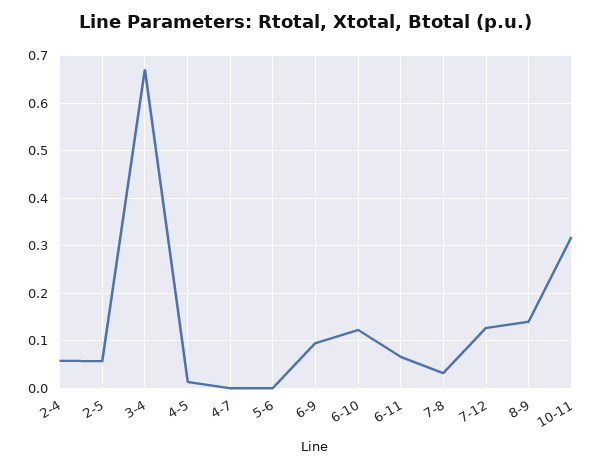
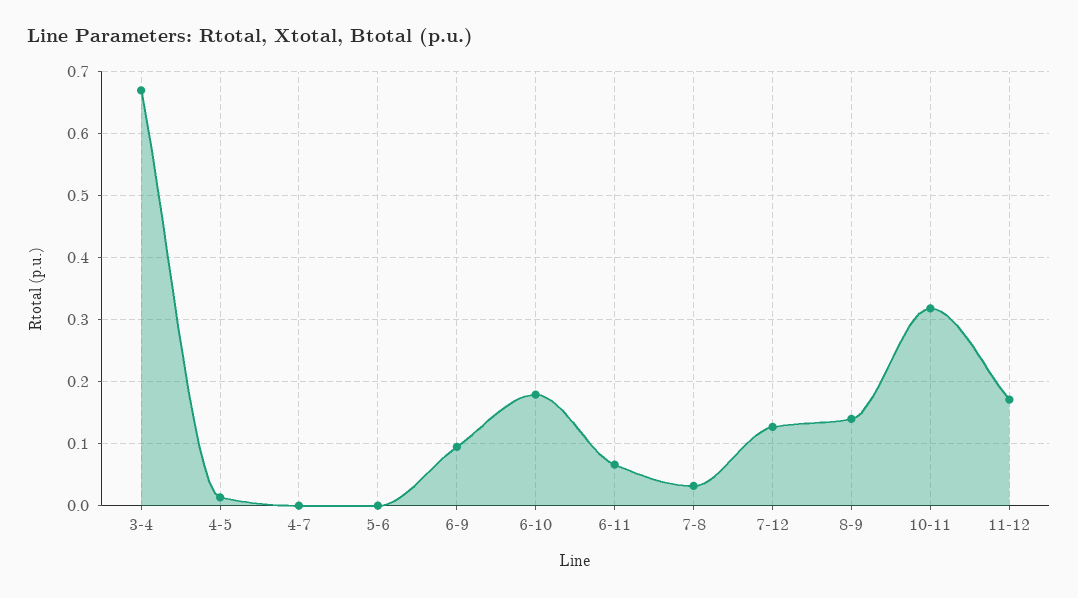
2-4: 0.06 -> none
2-5: 0.06 -> none
6-10: 0.12 -> 0.18
11-12: none -> 0.17

